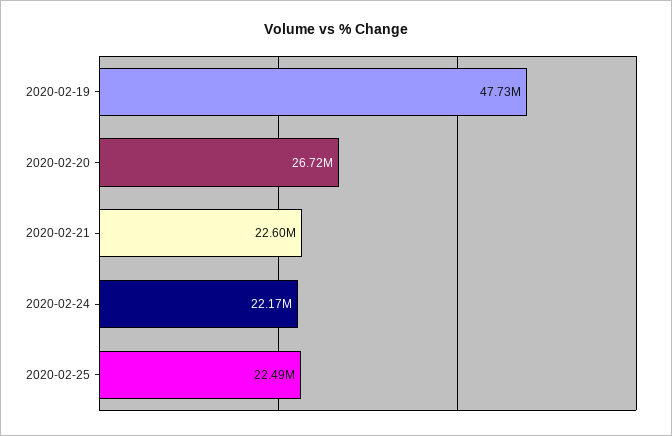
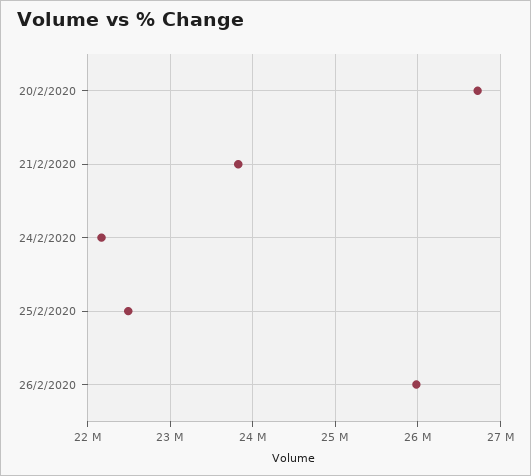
2020-02-19: 47730000 -> none
2020-02-21: 22600000 -> 23800000
26/2/2020: none -> 26000000

